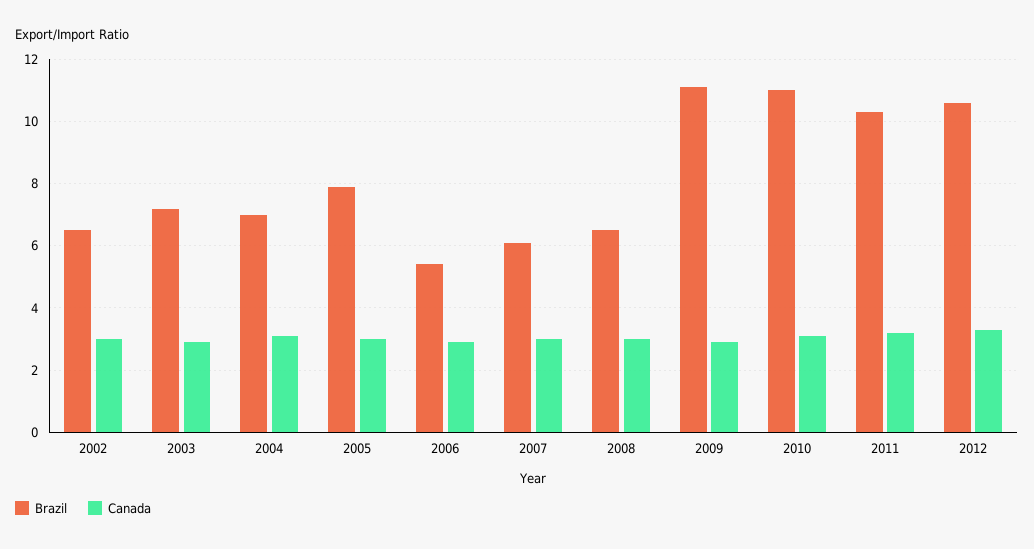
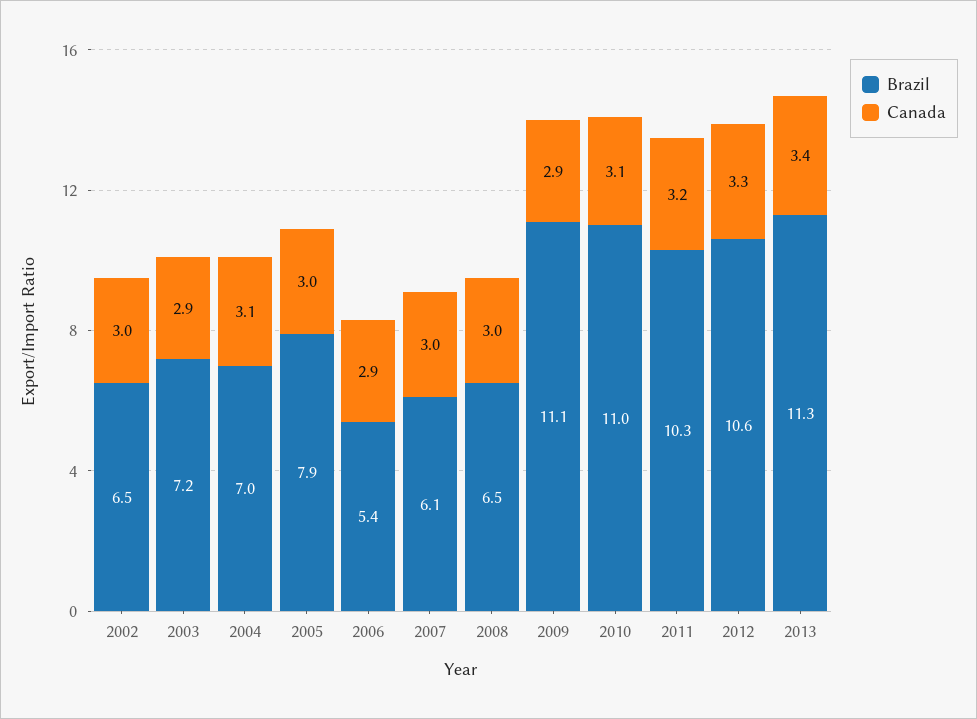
Brazil, 2013: none -> 11.3
Canada, 2013: none -> 3.4

